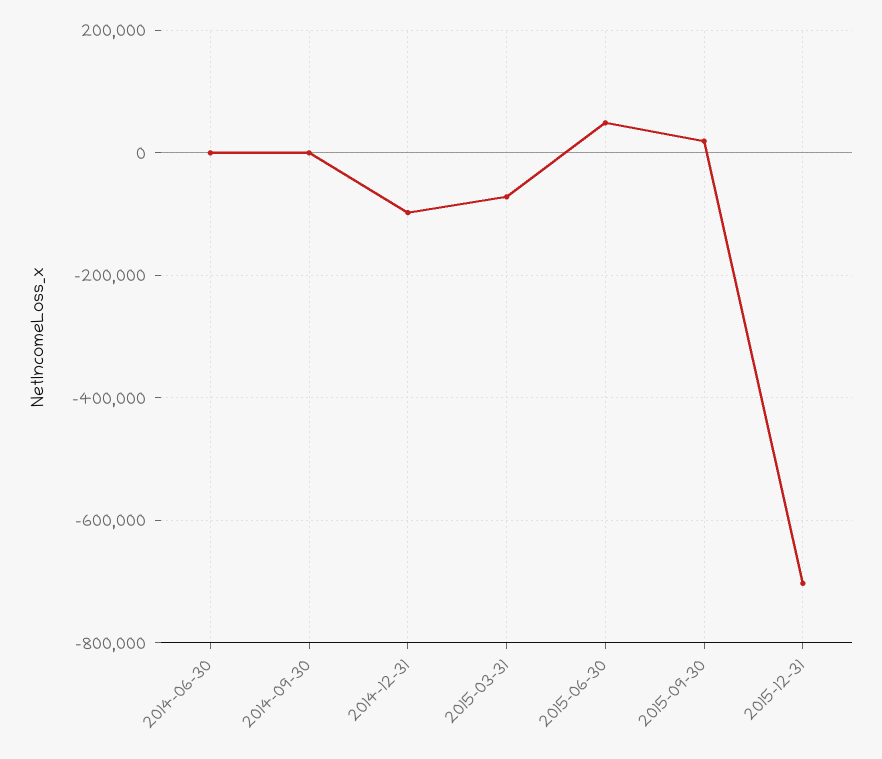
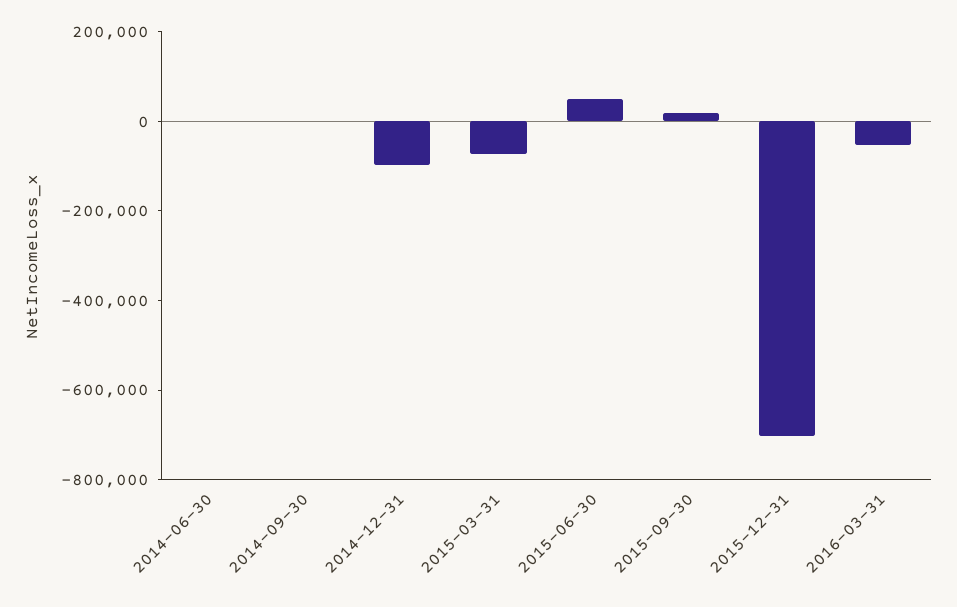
2016-03-31: none -> -50000

